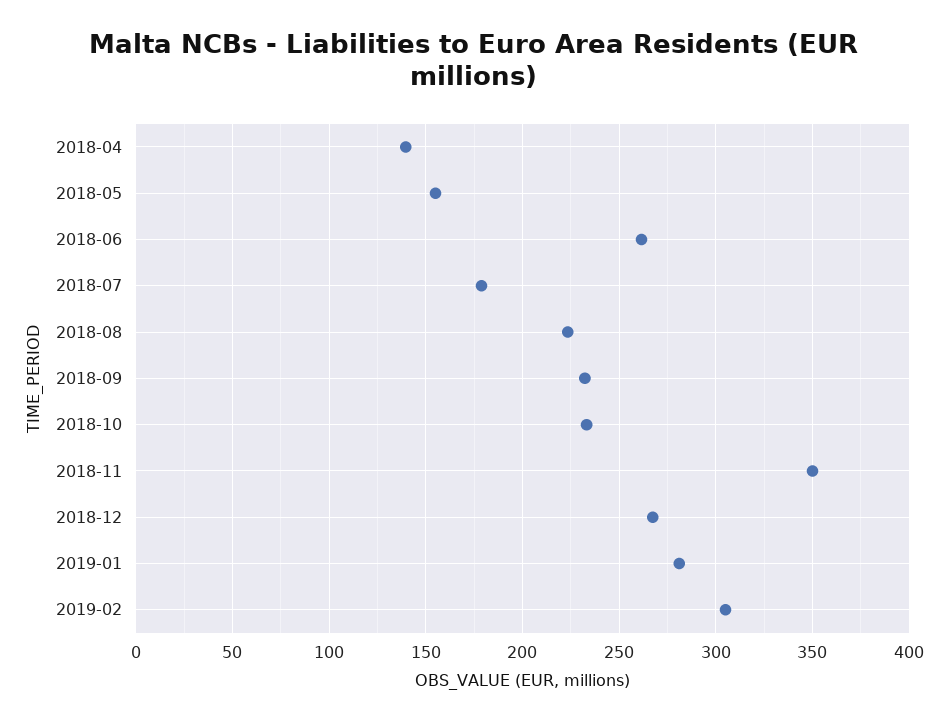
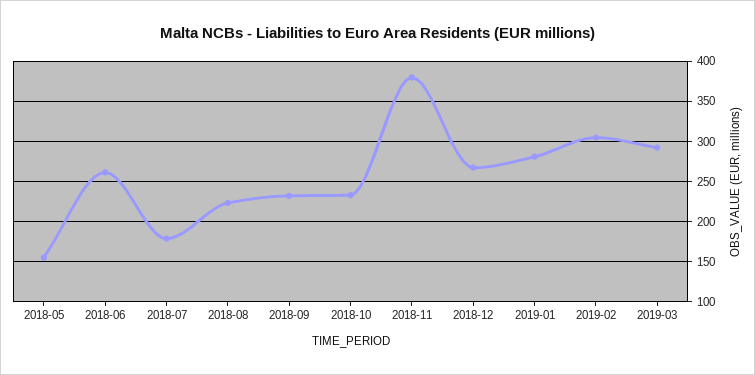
2018-04: 140 -> none
2018-11: 350 -> 380
2019-03: none -> 290

